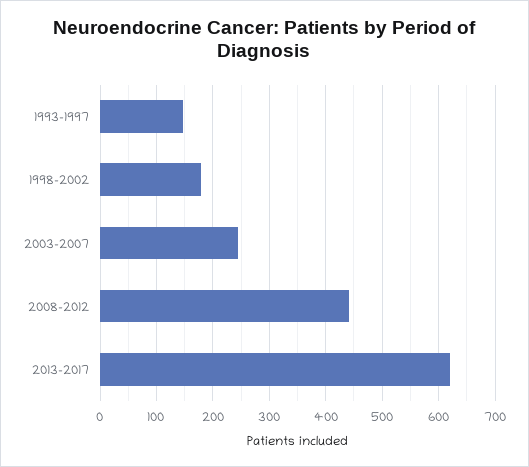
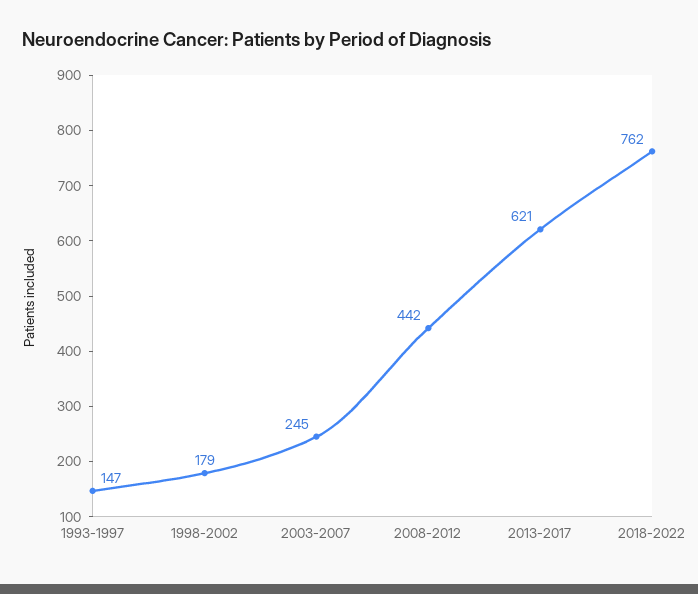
2018-2022: none -> 762

